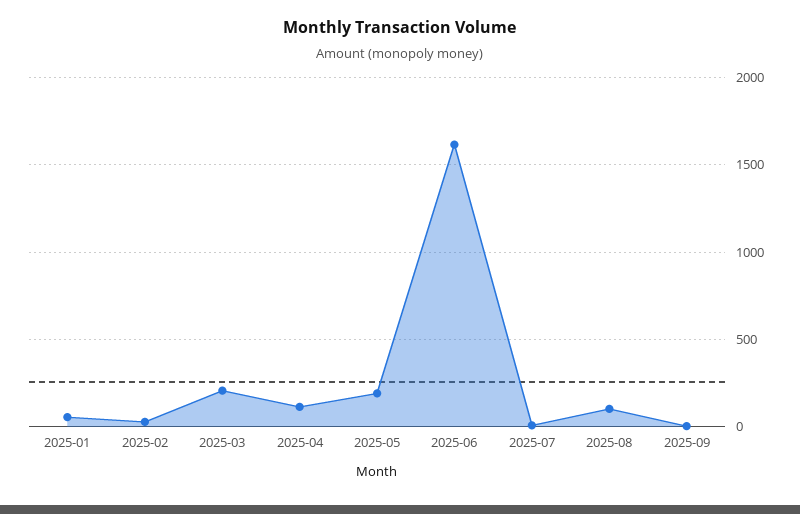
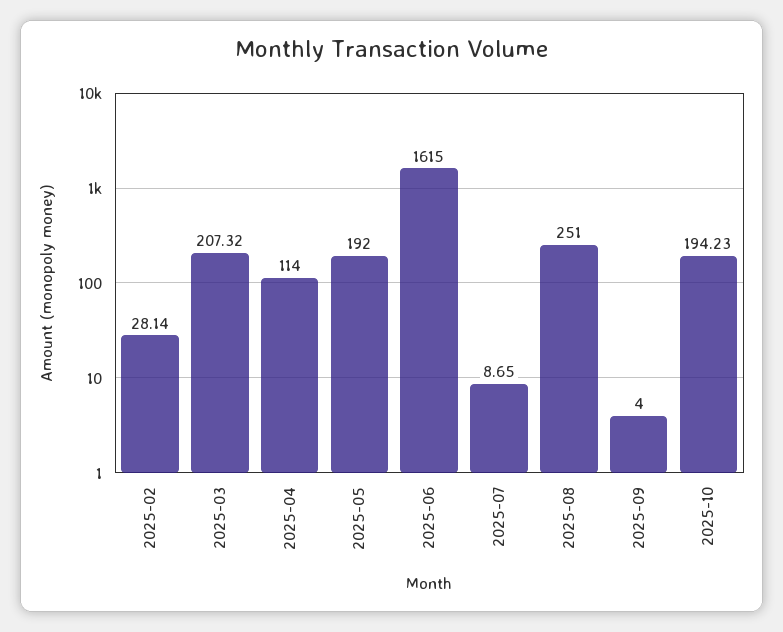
2025-01: 50 -> none
2025-08: 100 -> 251
2025-10: none -> 194.23

